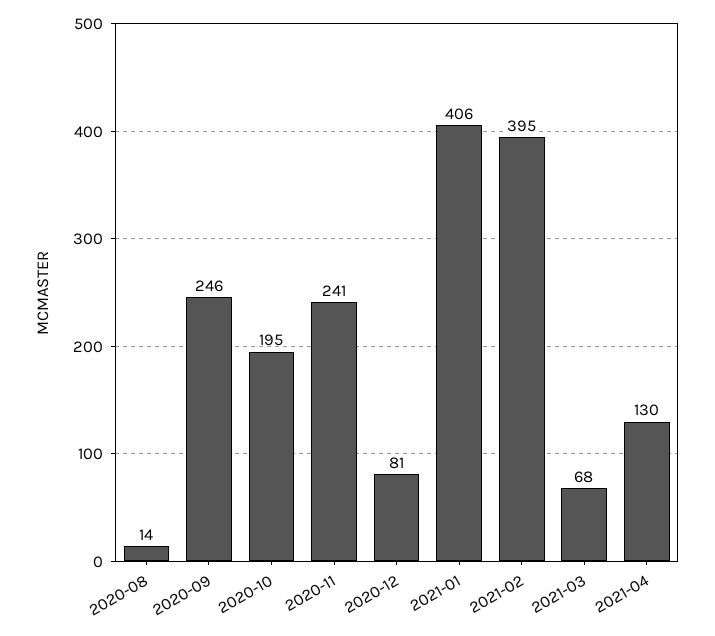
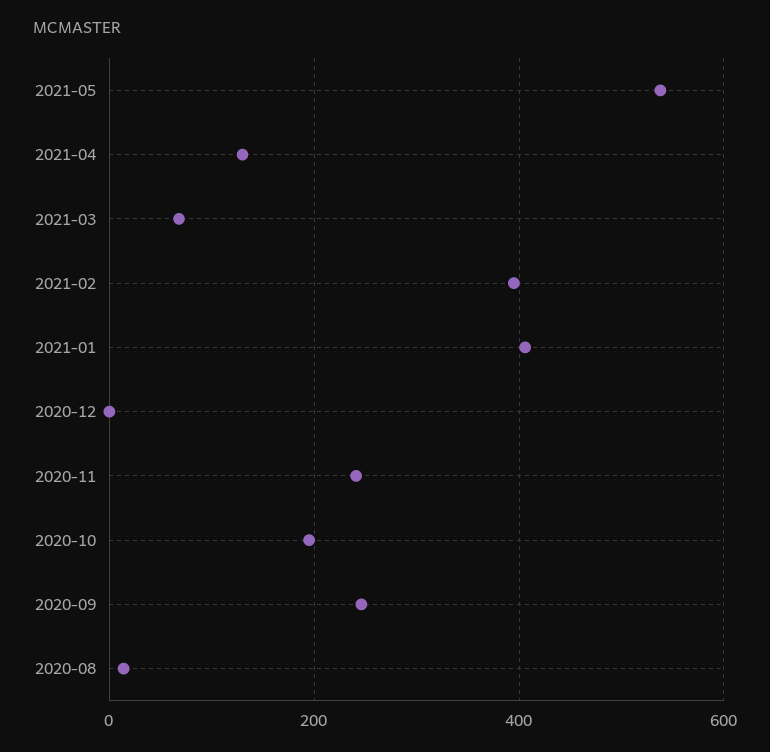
2020-12: 81 -> 0
2021-05: none -> 540

